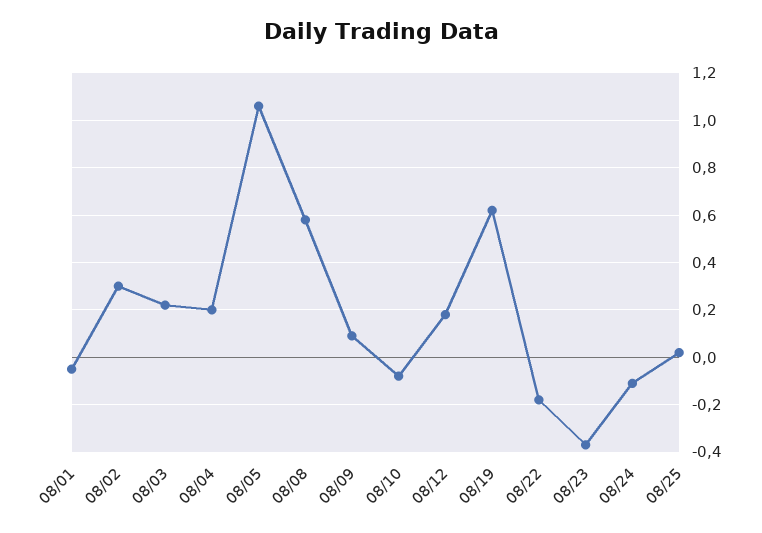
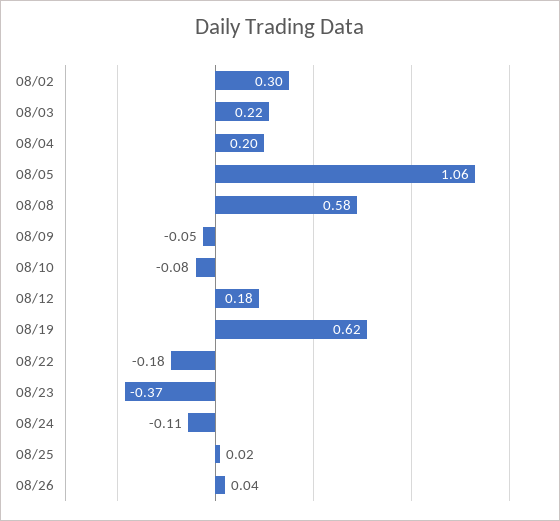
08/01: -0.05 -> none
08/09: 0.1 -> -0.05
08/26: none -> 0.04

